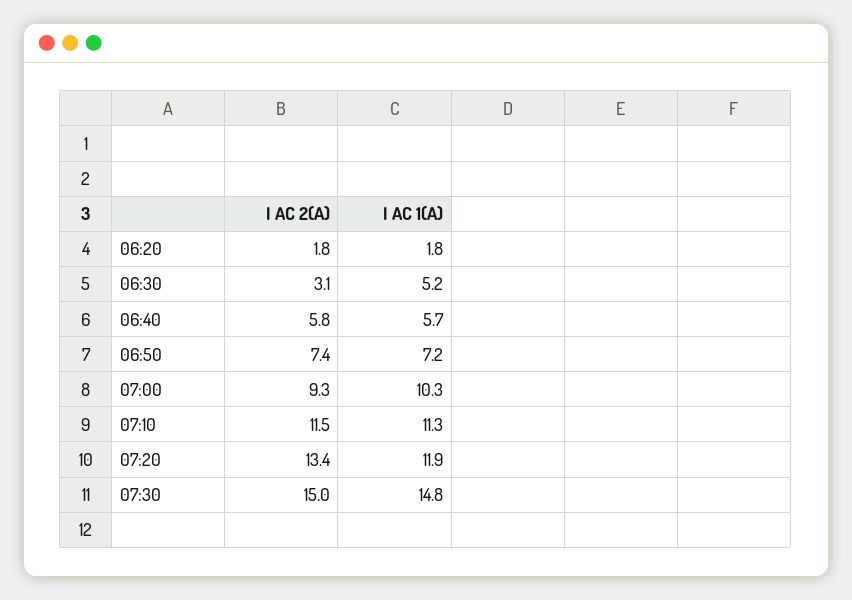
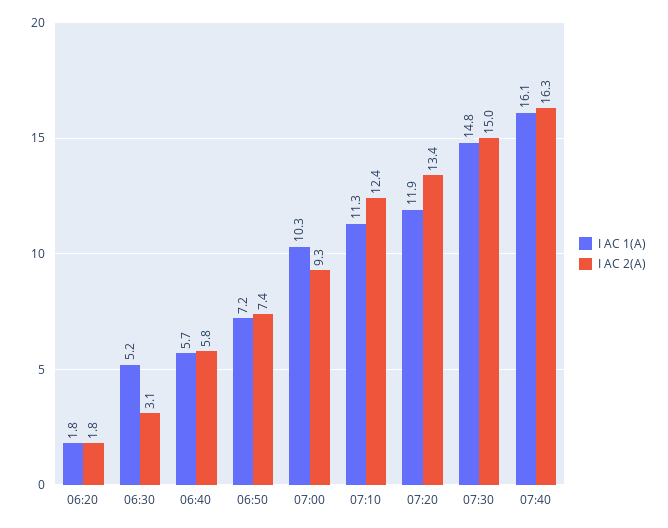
I AC 2(A), 07:10: 11.5 -> 12.4
I AC 1(A), 07:40: none -> 16.1
I AC 2(A), 07:40: none -> 16.3

